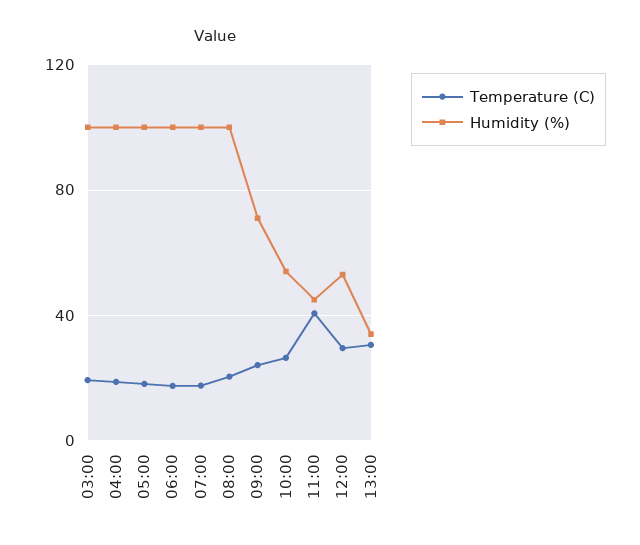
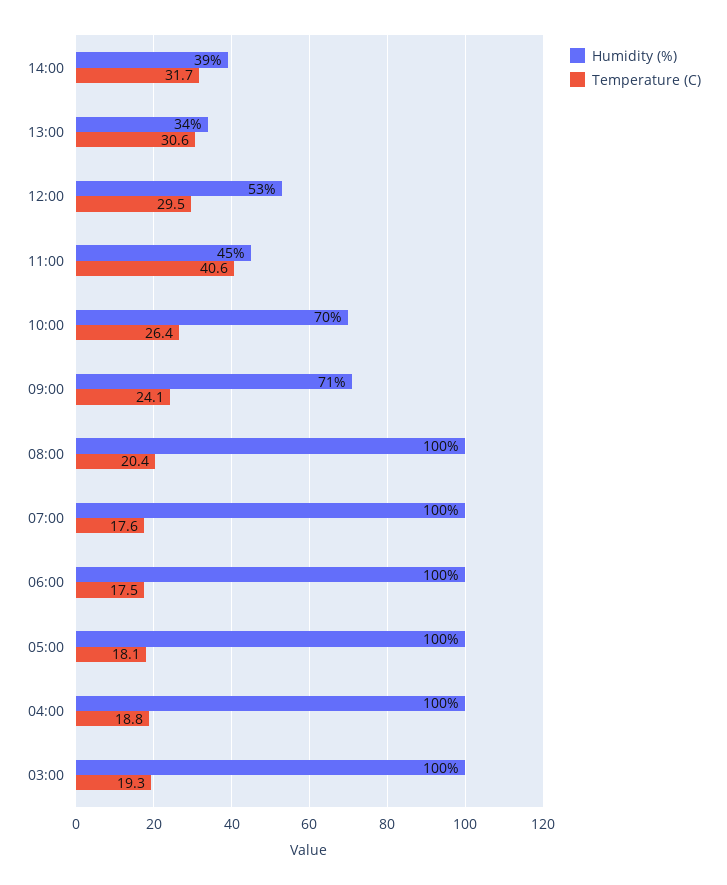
Humidity (%), 10:00: 55 -> 70
Humidity (%), 14:00: none -> 39
Temperature (C), 14:00: none -> 31.7

